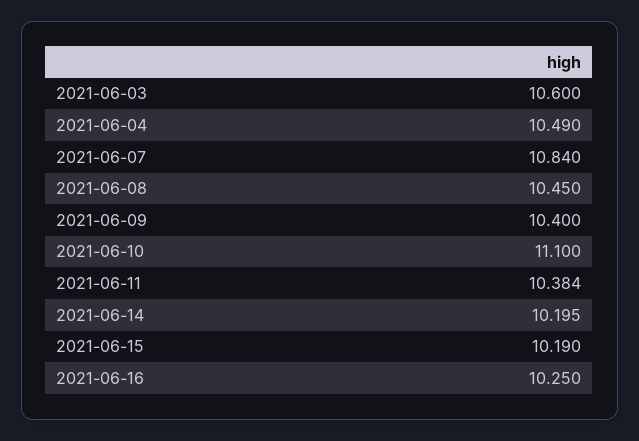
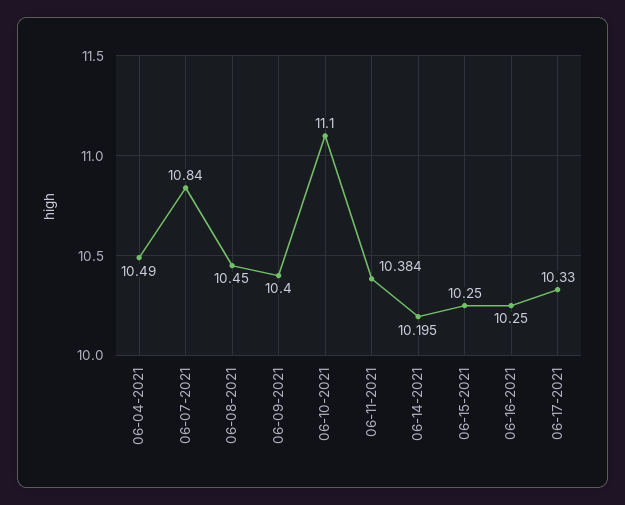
2021-06-03: 10.6 -> none
2021-06-15: 10.19 -> 10.25
06-17-2021: none -> 10.33

